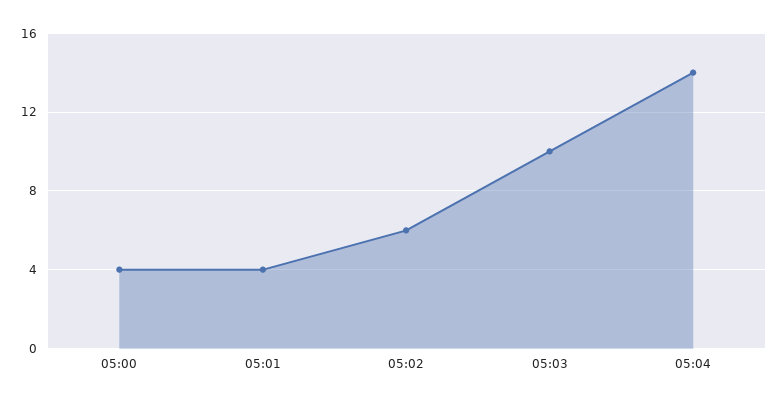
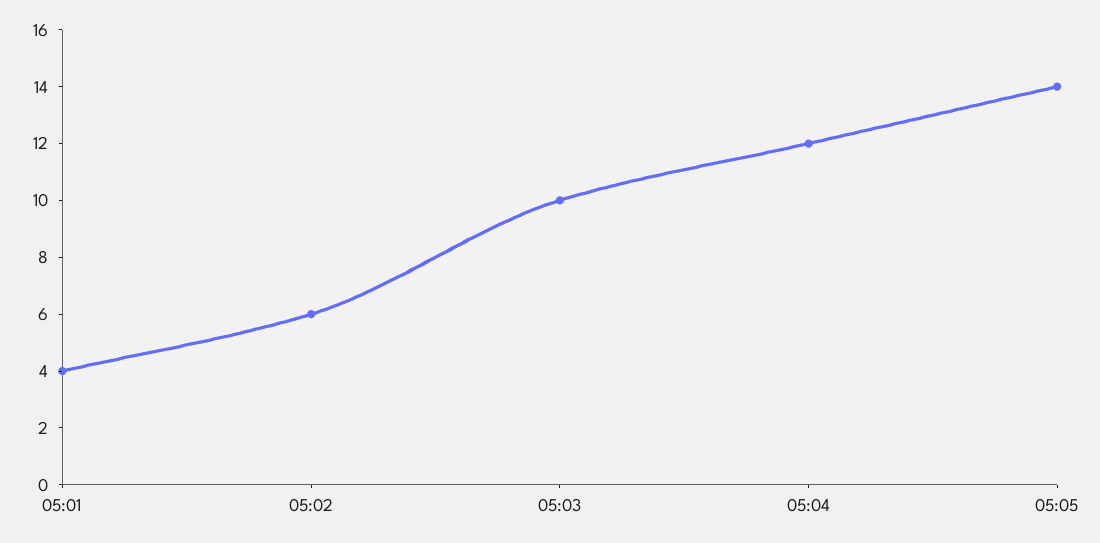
05:00: 4 -> none
05:04: 14 -> 12
05:05: none -> 14

